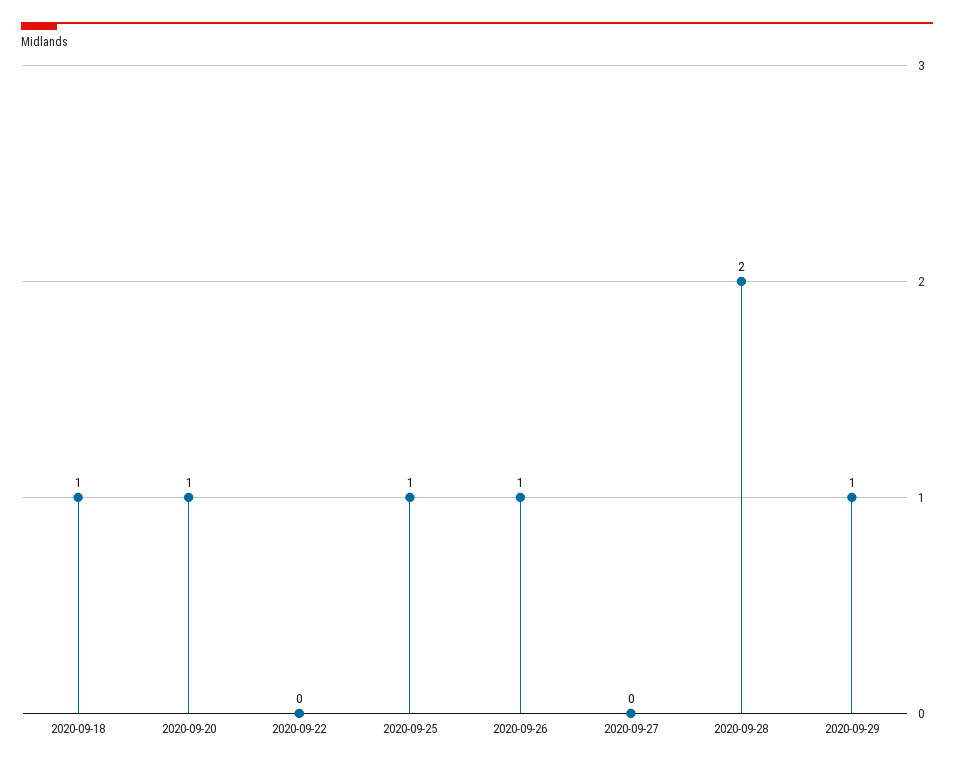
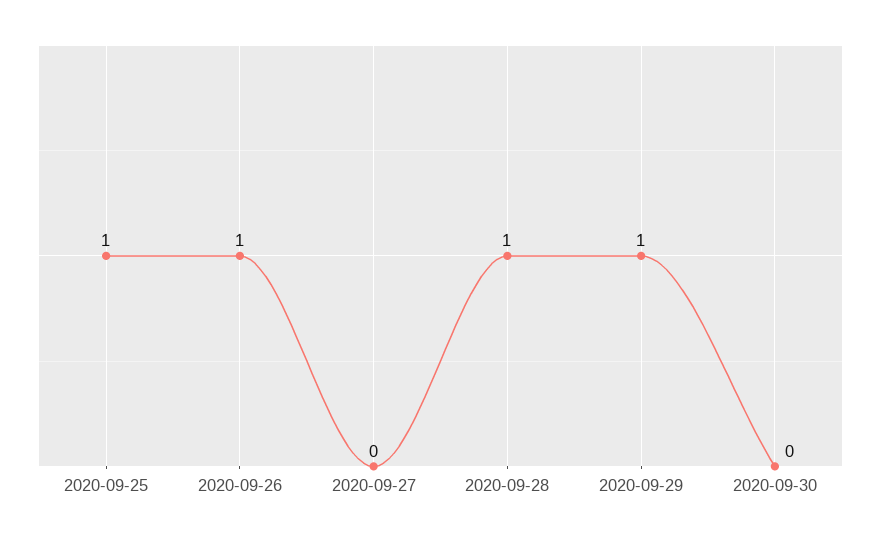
2020-09-18: 1 -> none
2020-09-20: 1 -> none
2020-09-22: 0 -> none
2020-09-28: 2 -> 1
2020-09-30: none -> 0

